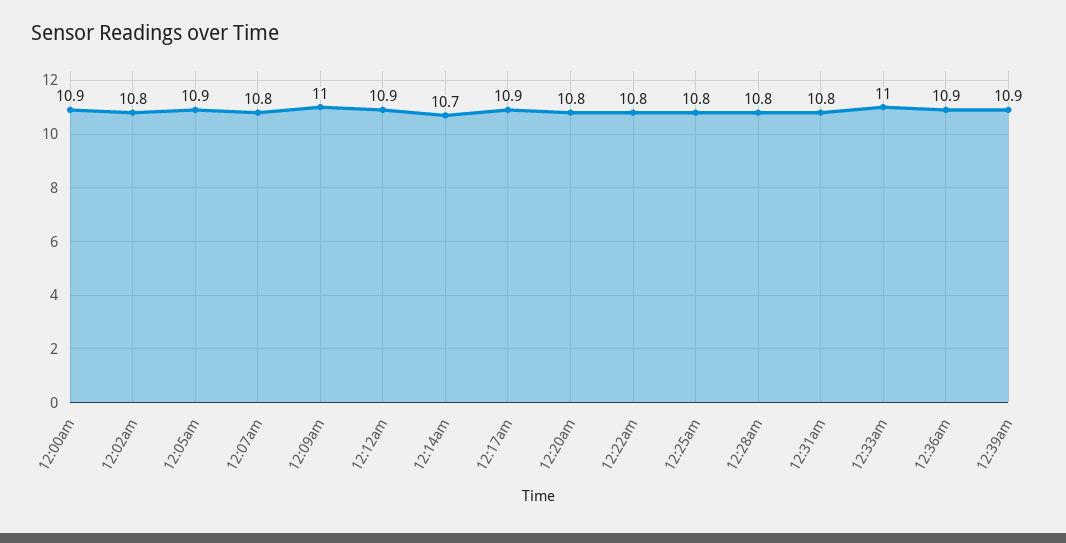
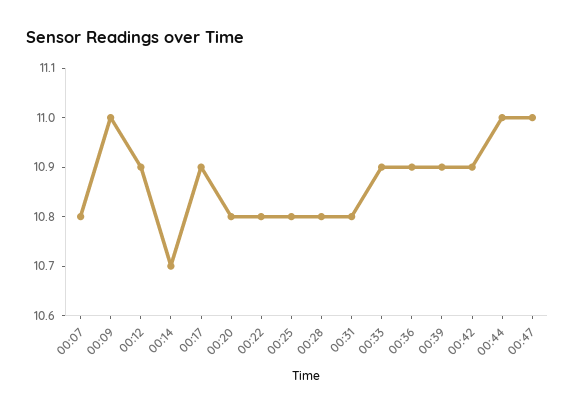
12:00am: 10.9 -> none
12:02am: 10.8 -> none
12:05am: 10.9 -> none
12:33am: 11 -> 10.9
00:42: none -> 10.9
00:44: none -> 11
00:47: none -> 11

